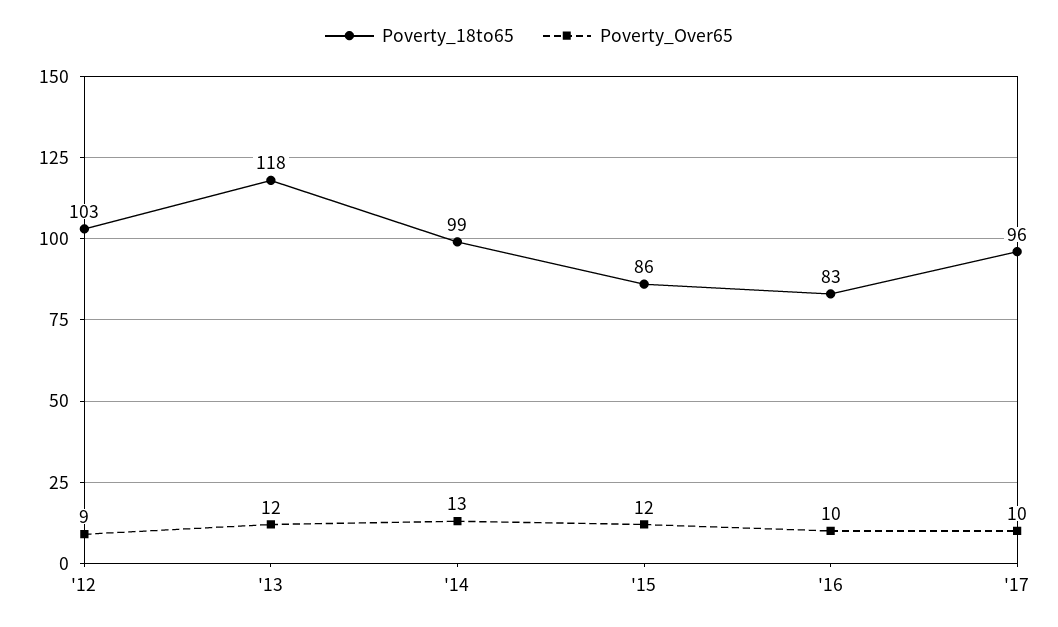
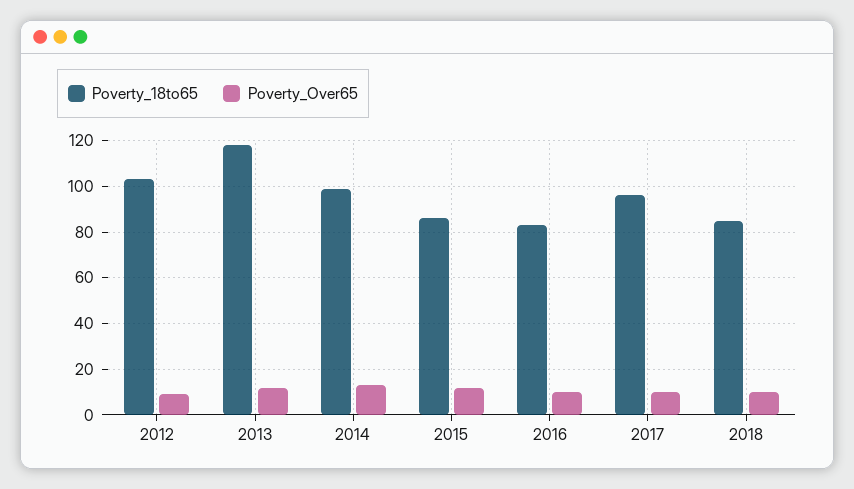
Poverty_18to65, 2018: none -> 85
Poverty_Over65, 2018: none -> 10

